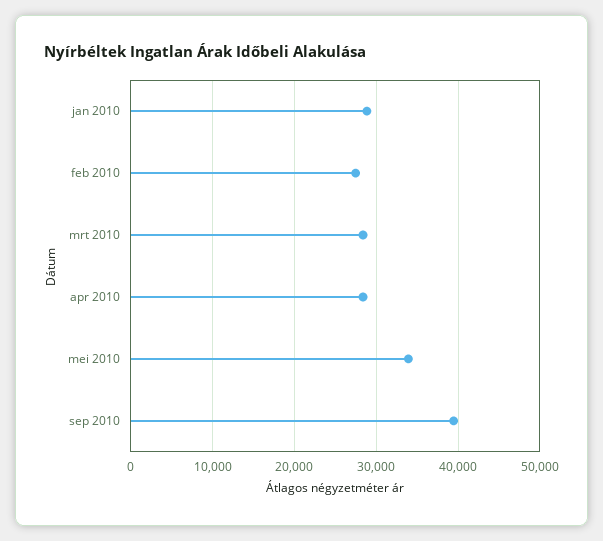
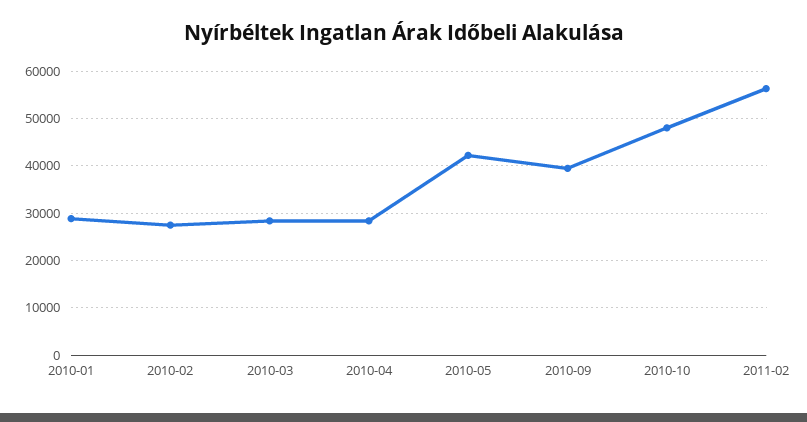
mei 2010: 34000 -> 42000
2010-10: none -> 48000
2011-02: none -> 56000

